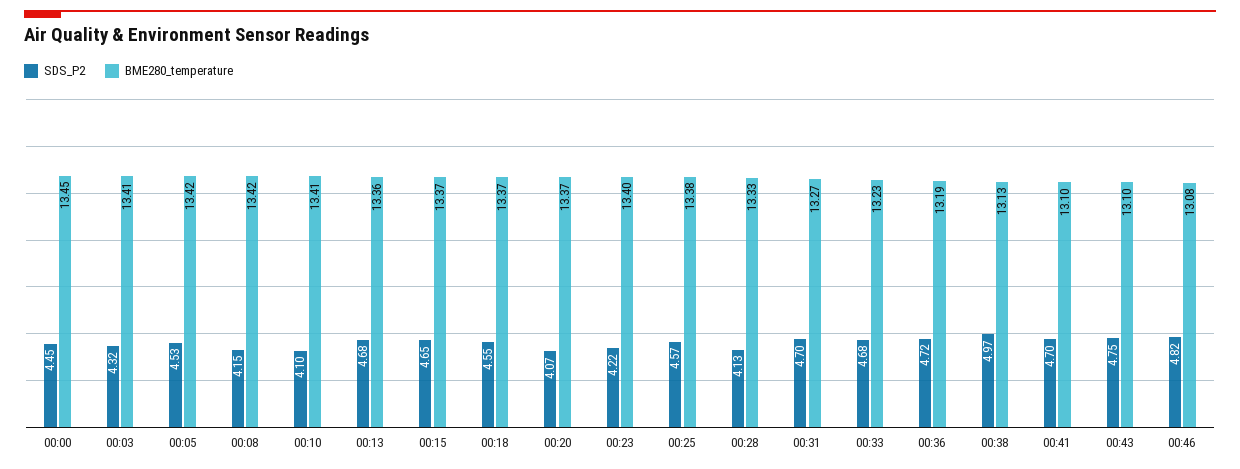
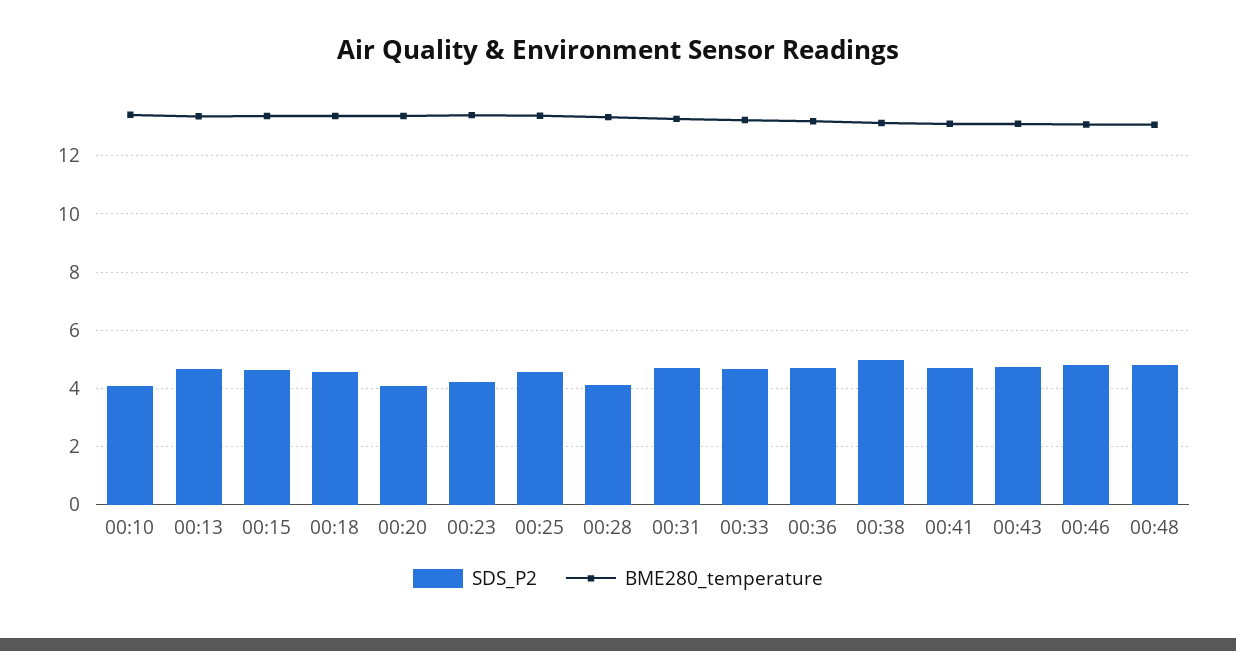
SDS_P2, 00:00: 4.45 -> none
BME280_temperature, 00:00: 13.45 -> none
SDS_P2, 00:03: 4.32 -> none
BME280_temperature, 00:03: 13.41 -> none
SDS_P2, 00:05: 4.53 -> none
BME280_temperature, 00:05: 13.42 -> none
SDS_P2, 00:08: 4.15 -> none
BME280_temperature, 00:08: 13.42 -> none
SDS_P2, 00:48: none -> 4.75
BME280_temperature, 00:48: none -> 13

